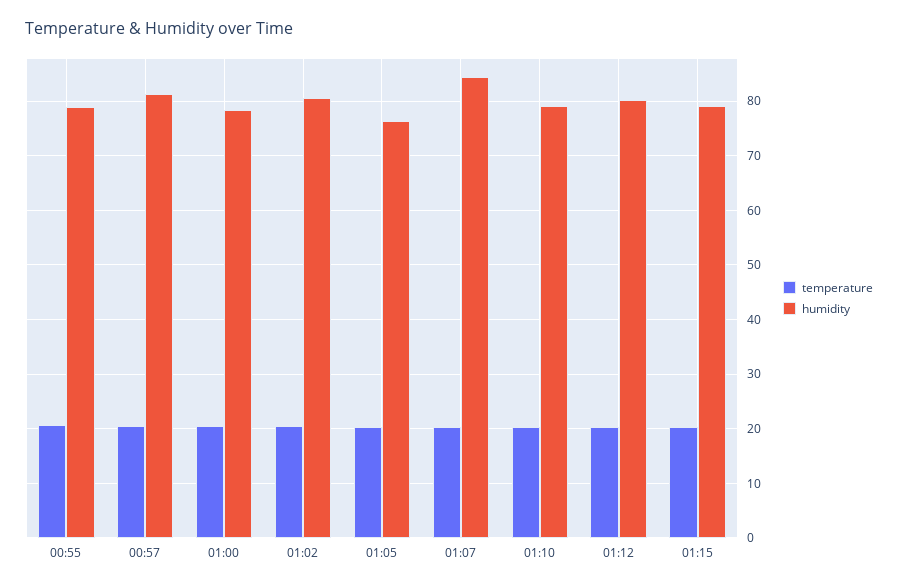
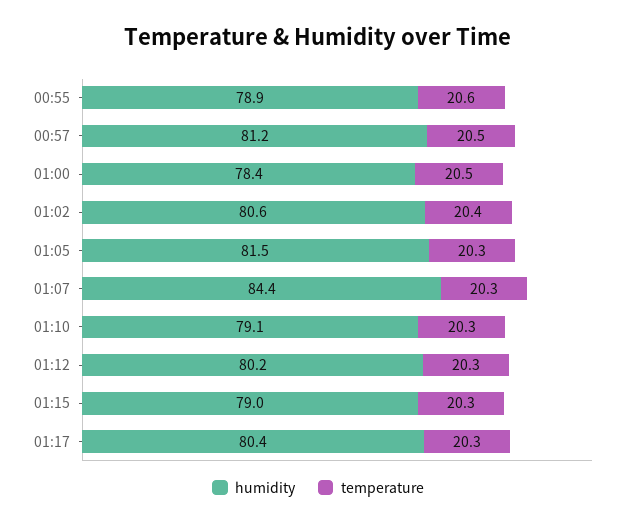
humidity, 01:05: 76 -> 81.5
humidity, 01:17: none -> 80.4
temperature, 01:17: none -> 20.3

